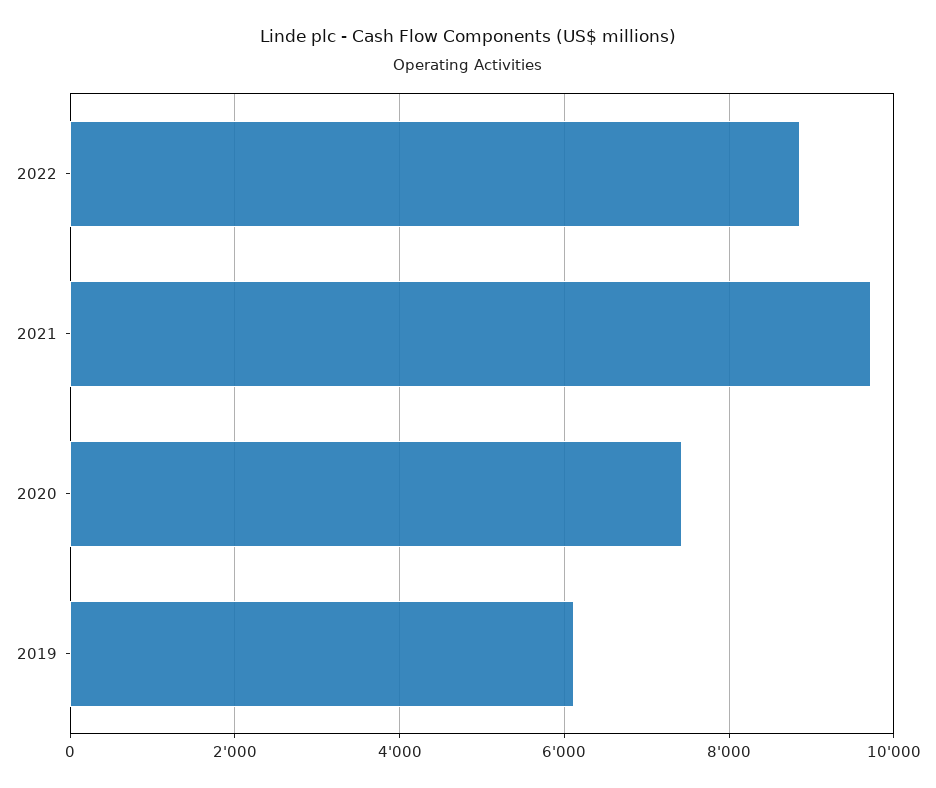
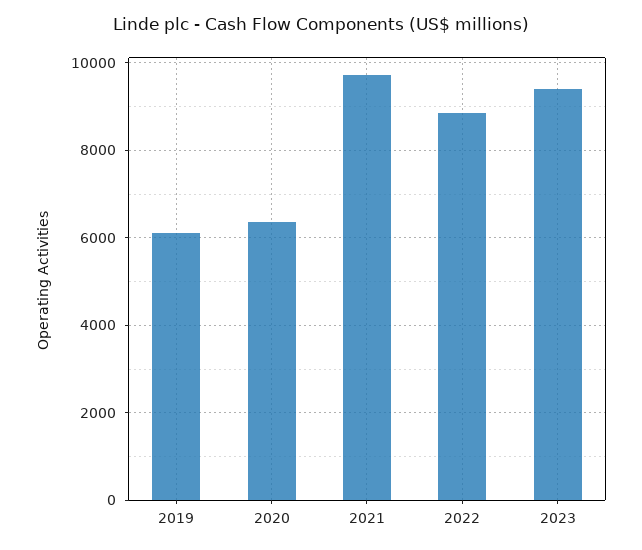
2020: 7400 -> 6400
2023: none -> 9400

